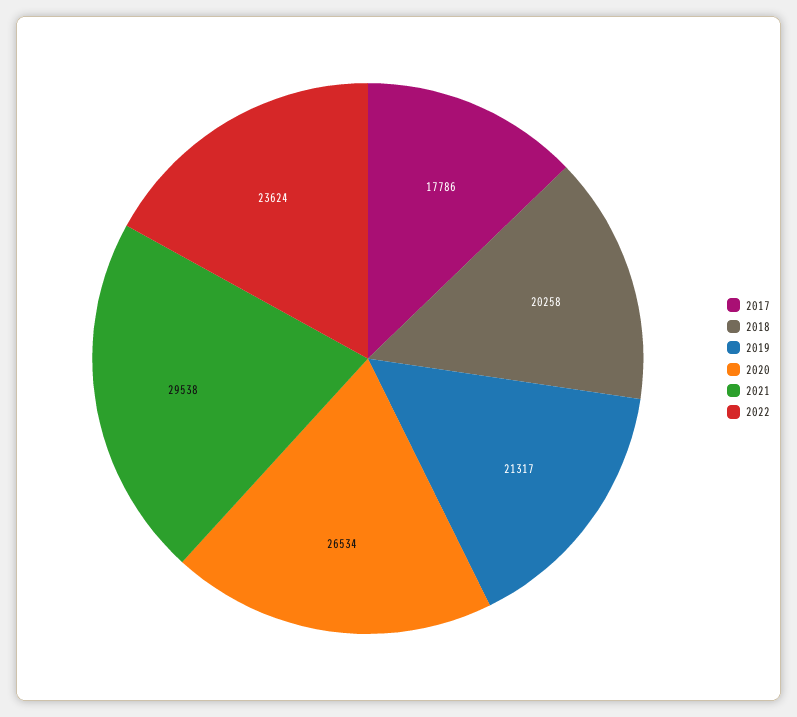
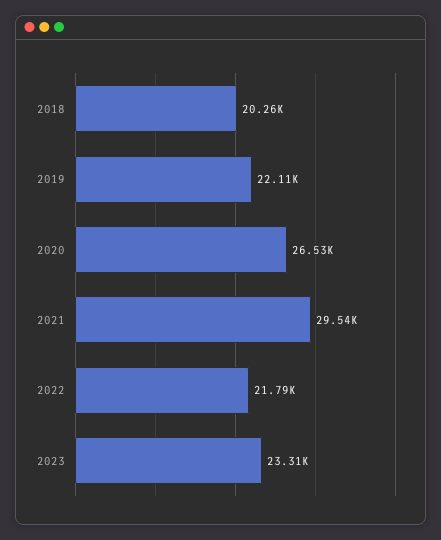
2017: 17786 -> none
2019: 21317 -> 22110
2022: 23624 -> 21790
2023: none -> 23310

